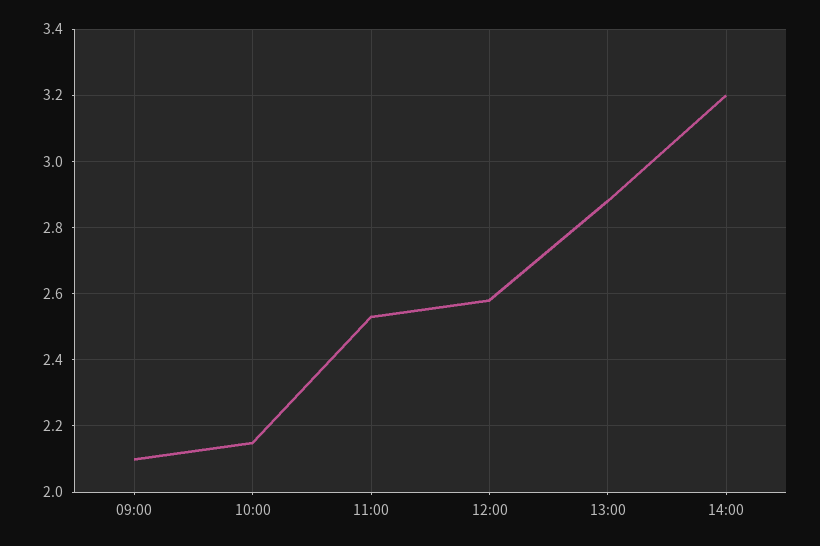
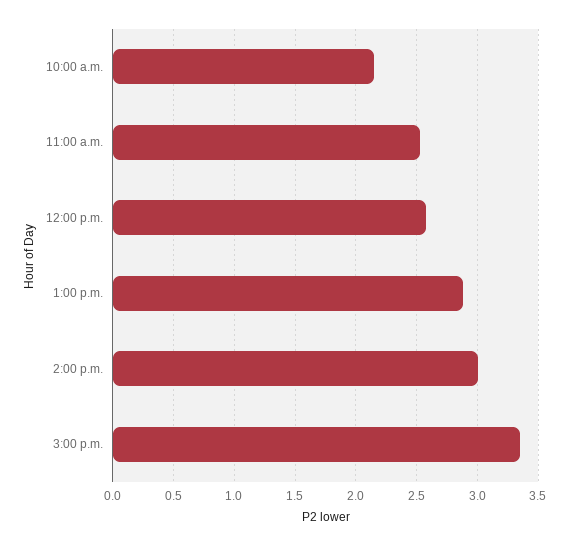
09:00: 2.1 -> none
14:00: 3.2 -> 3
3:00 p.m.: none -> 3.35

